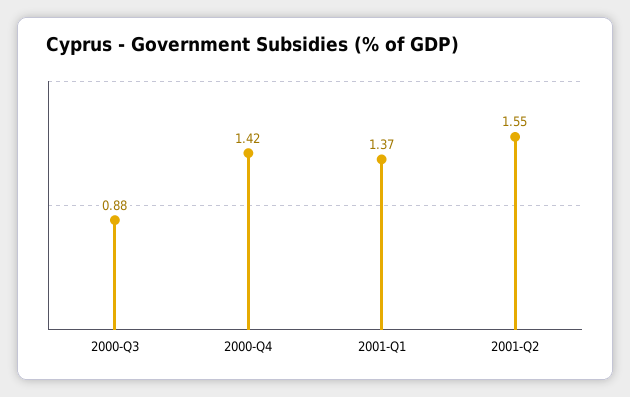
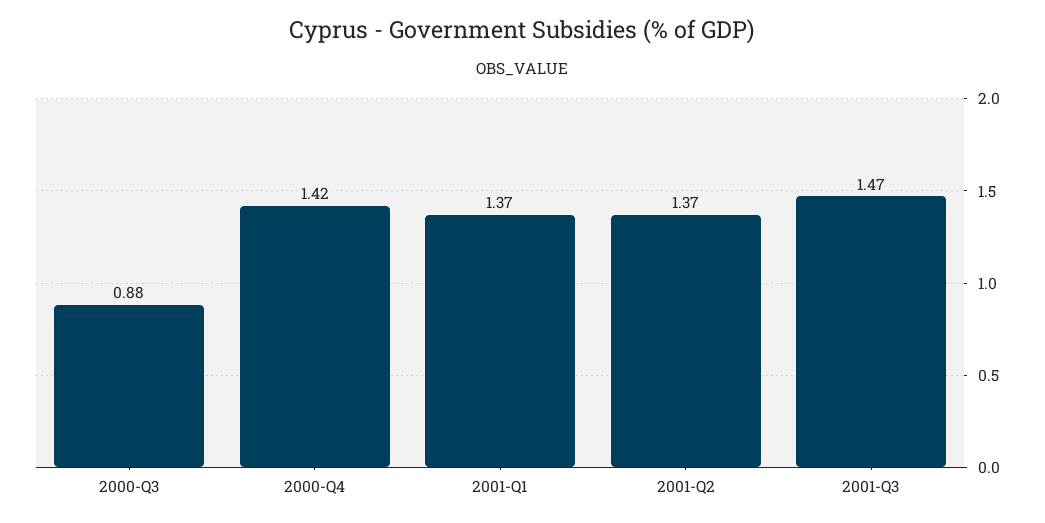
2001-Q2: 1.55 -> 1.37
2001-Q3: none -> 1.47

